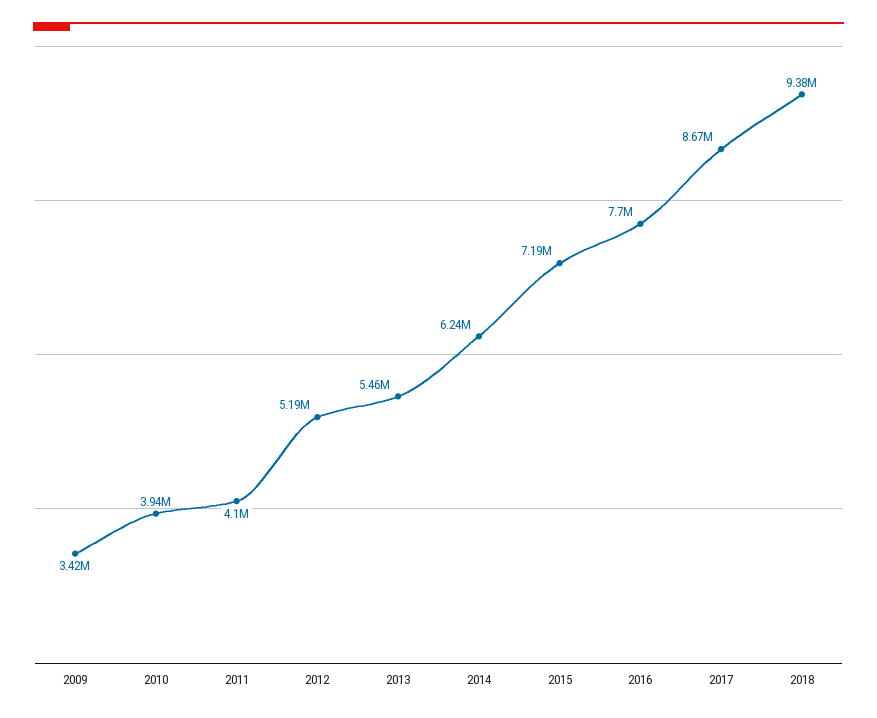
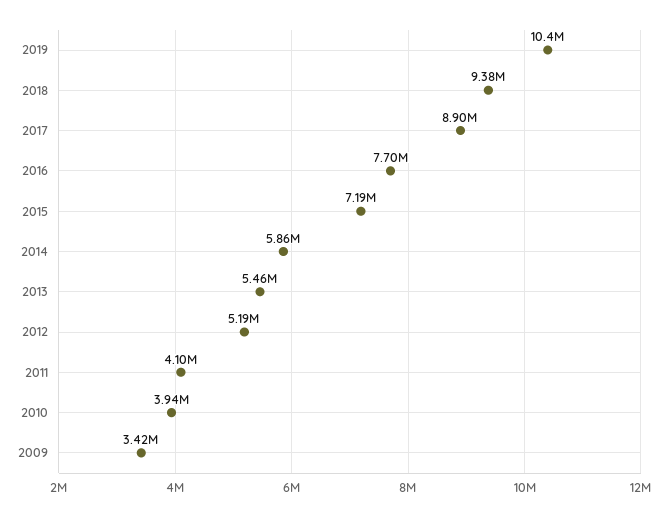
2014: 6240000 -> 5860000
2017: 8670000 -> 8900000
2019: none -> 10400000

